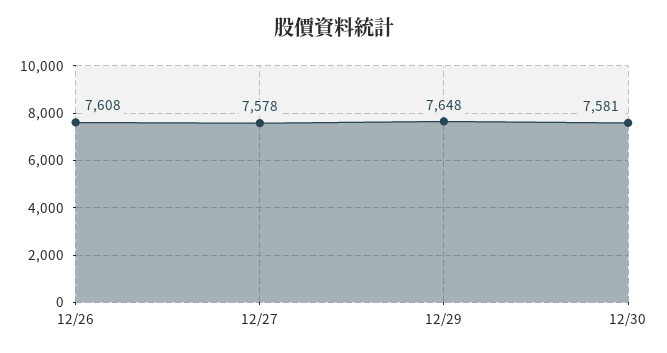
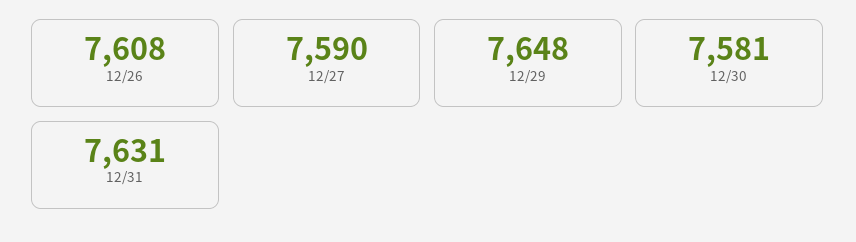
12/27: 7578 -> 7590
12/31: none -> 7631

